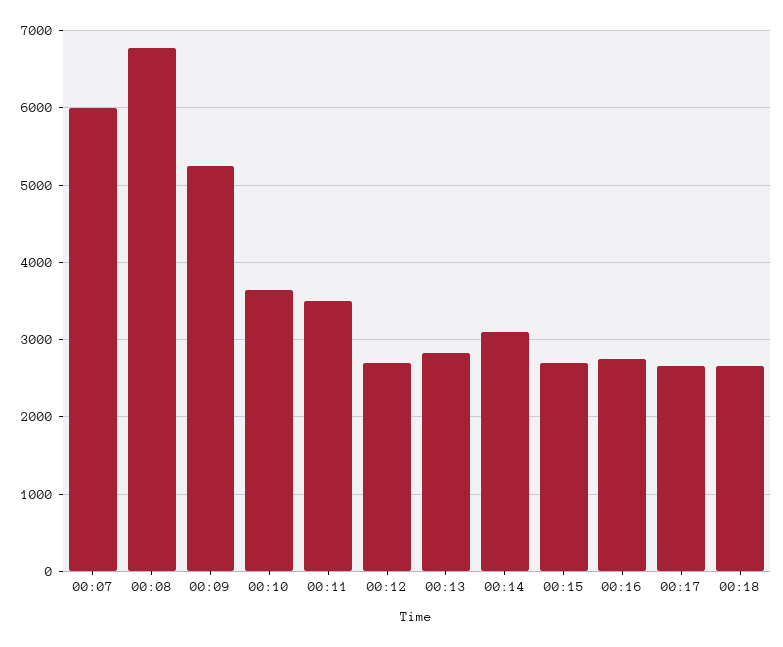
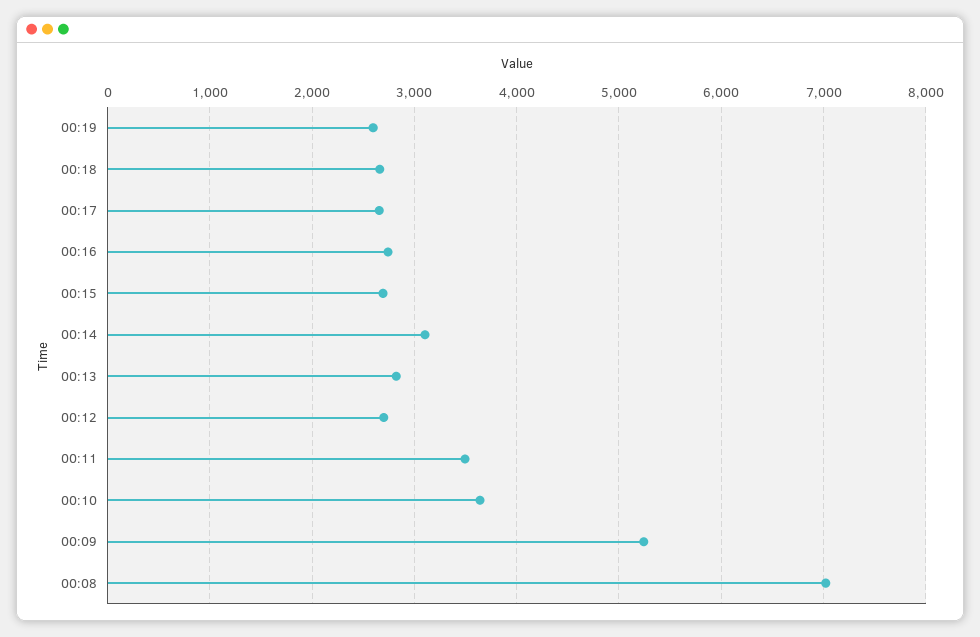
00:07: 6000 -> none
00:08: 6800 -> 7000
00:19: none -> 2600

